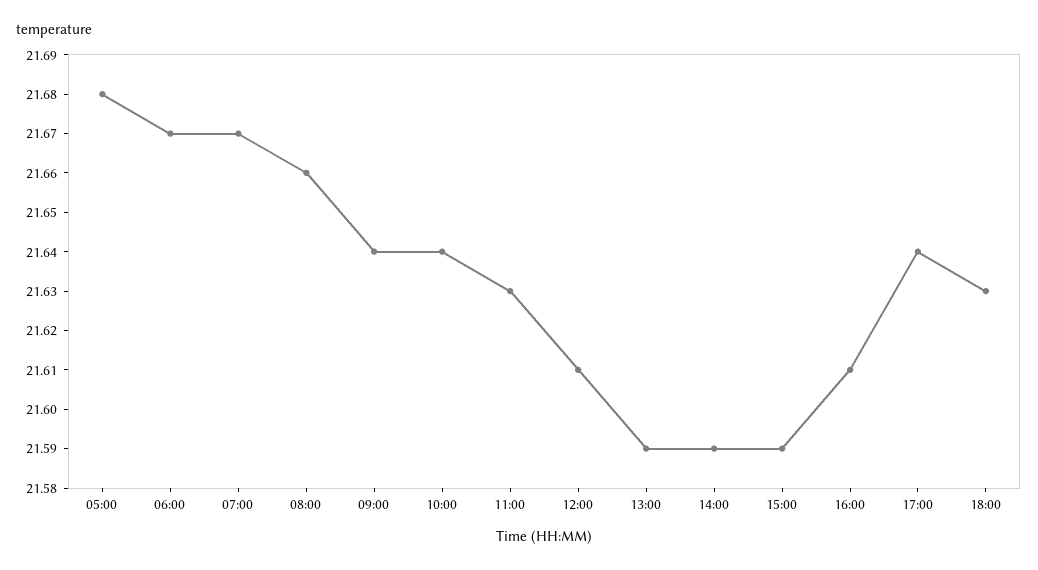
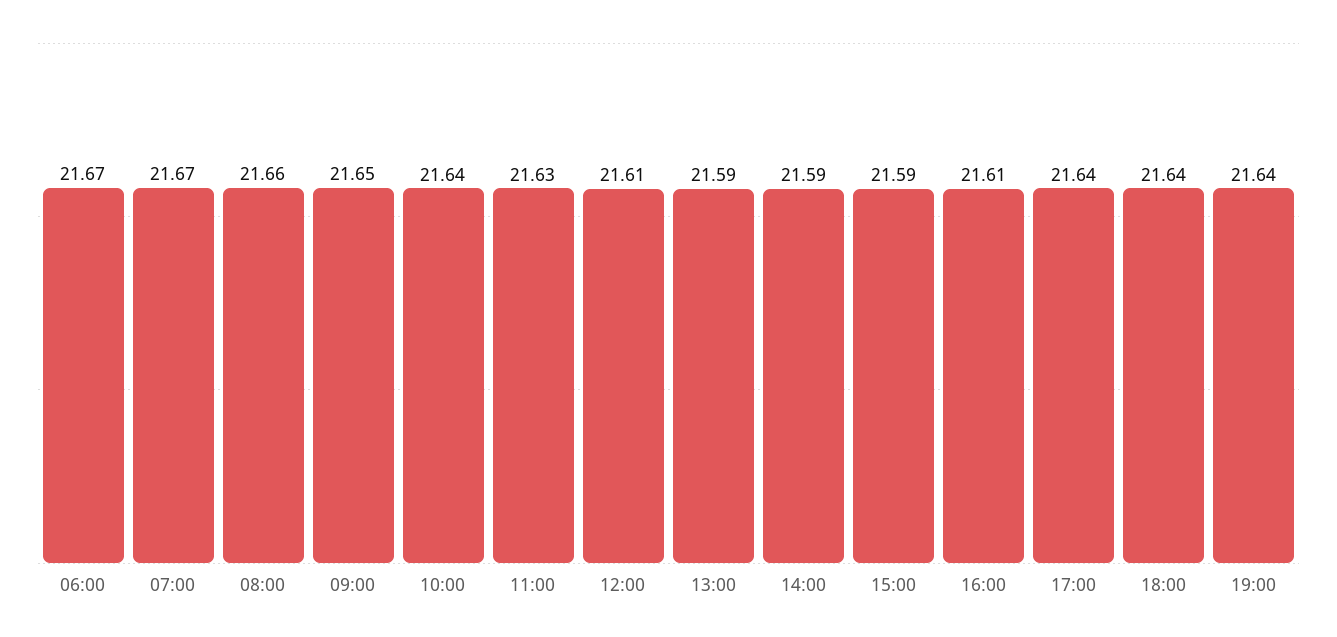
05:00: 21.68 -> none
09:00: 21.64 -> 21.65
18:00: 21.63 -> 21.64
19:00: none -> 21.64

